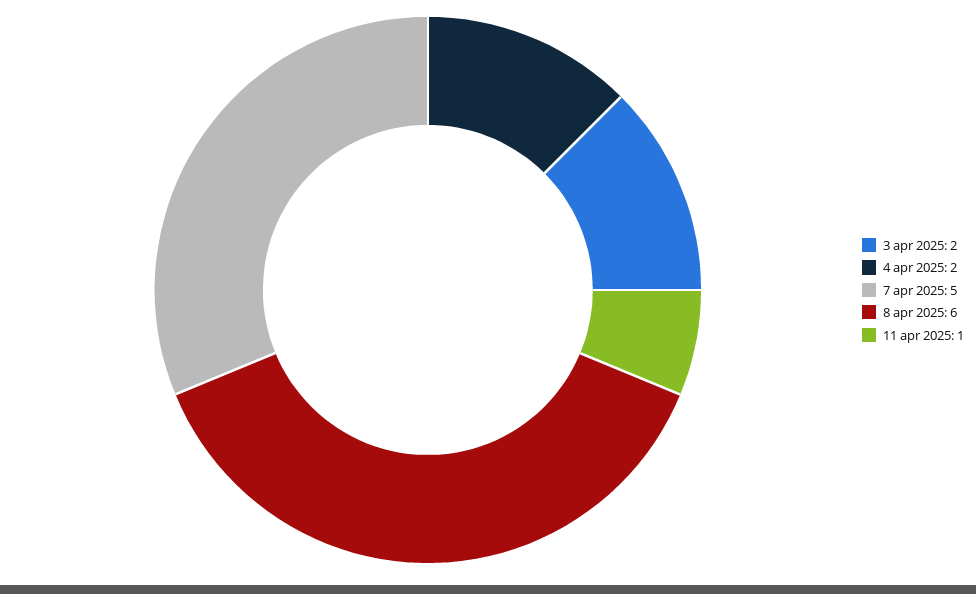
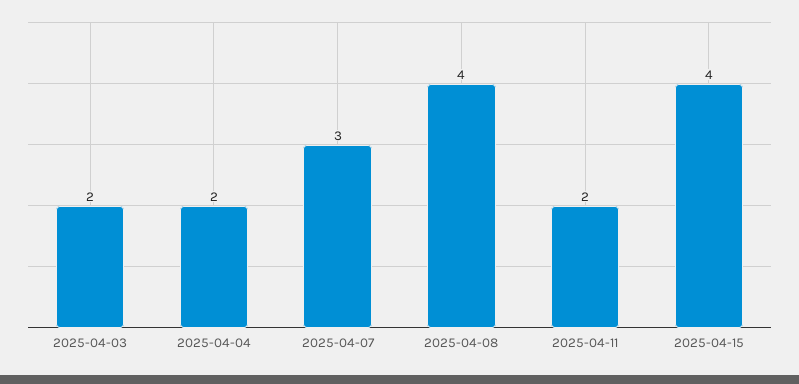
7 apr 2025: 5 -> 3
8 apr 2025: 6 -> 4
11 apr 2025: 1 -> 2
2025-04-15: none -> 4

